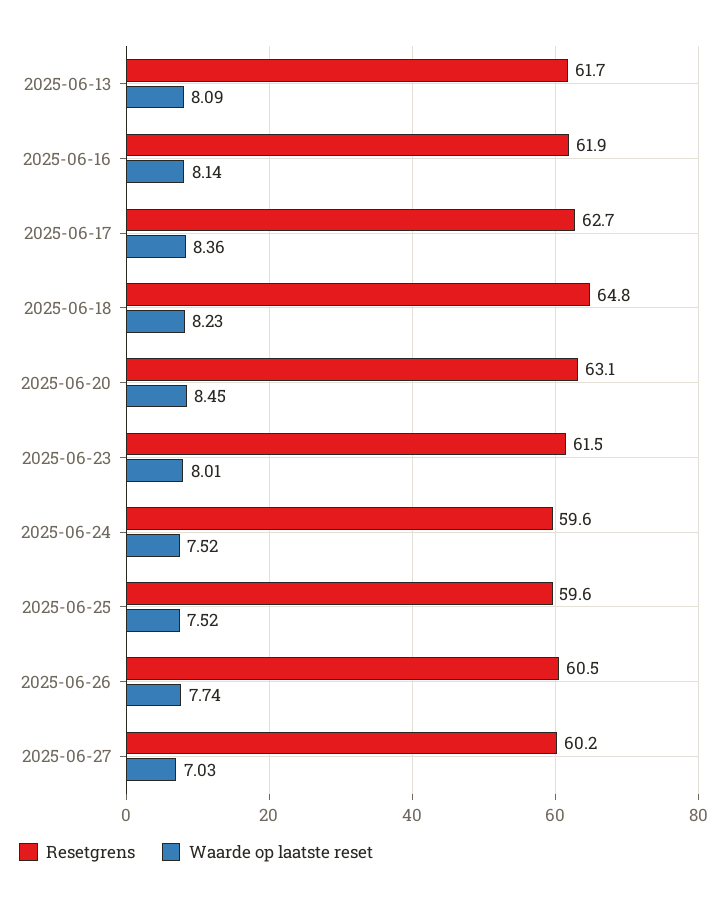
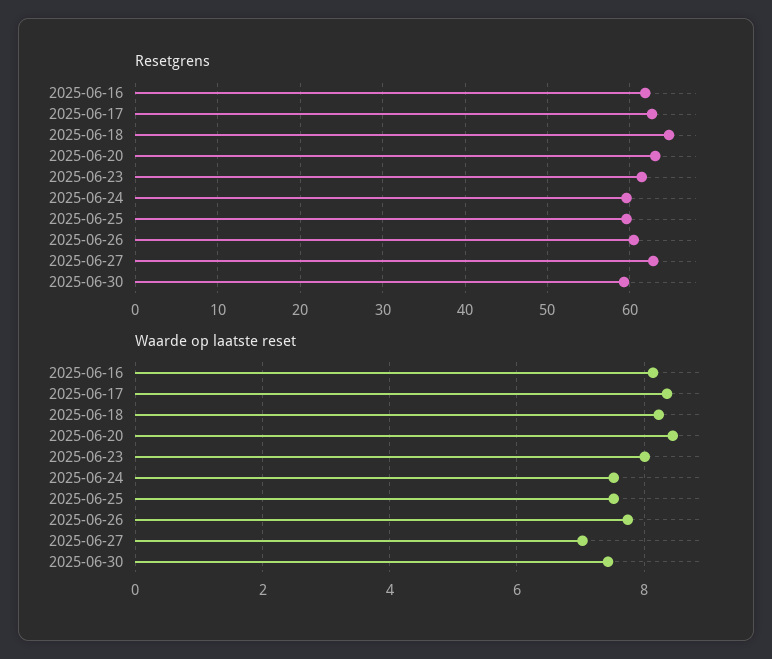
Resetgrens, 2025-06-13: 61.7 -> none
Waarde op laatste reset, 2025-06-13: 8.09 -> none
Resetgrens, 2025-06-27: 60.2 -> 63
Resetgrens, 2025-06-30: none -> 59
Waarde op laatste reset, 2025-06-30: none -> 7.4

